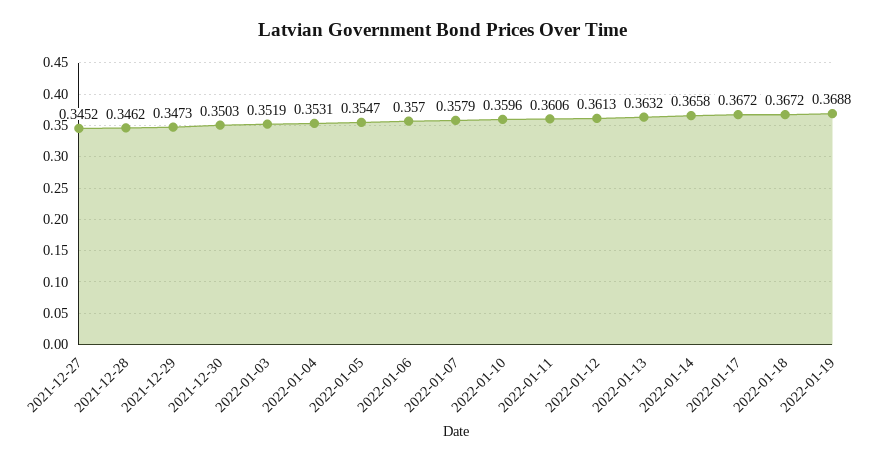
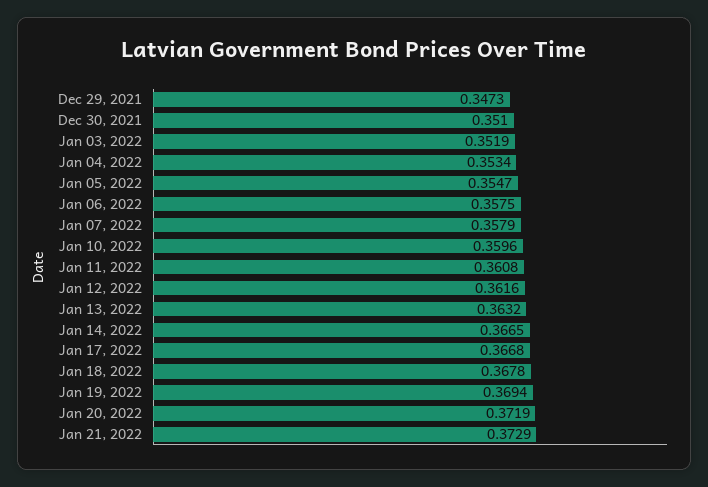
2021-12-27: 0.3452 -> none
2021-12-28: 0.3462 -> none
2021-12-30: 0.3503 -> 0.351
2022-01-04: 0.3531 -> 0.3534
2022-01-06: 0.357 -> 0.3575
2022-01-11: 0.3606 -> 0.3608
2022-01-12: 0.3613 -> 0.3616
2022-01-14: 0.3658 -> 0.3665
2022-01-17: 0.3672 -> 0.3668
2022-01-18: 0.3672 -> 0.3678
2022-01-19: 0.3688 -> 0.3694
Jan 20, 2022: none -> 0.3719
Jan 21, 2022: none -> 0.3729

